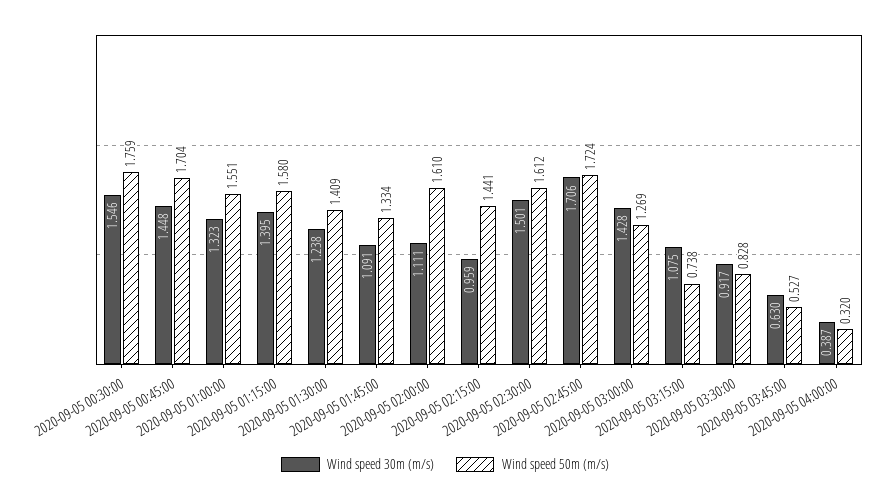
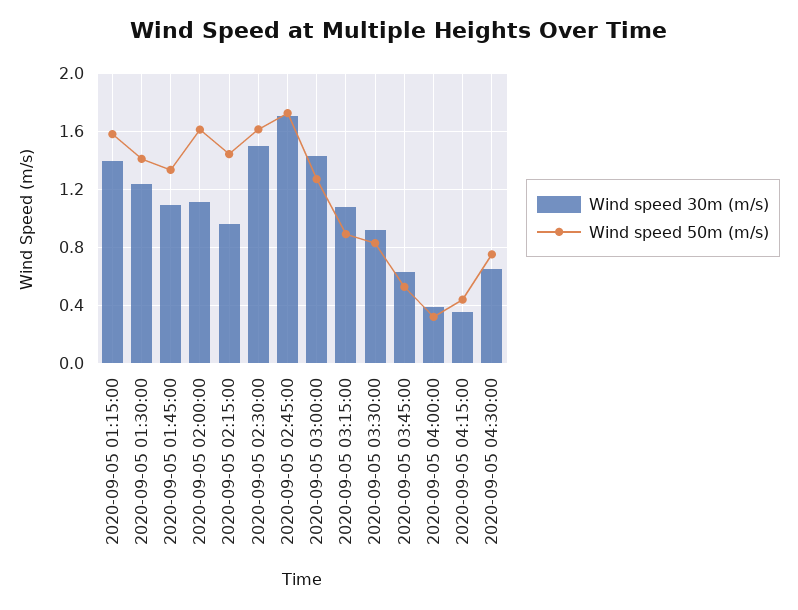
Wind speed 30m (m/s), 2020-09-05 00:30:00: 1.546 -> none
Wind speed 50m (m/s), 2020-09-05 00:30:00: 1.759 -> none
Wind speed 30m (m/s), 2020-09-05 00:45:00: 1.448 -> none
Wind speed 50m (m/s), 2020-09-05 00:45:00: 1.704 -> none
Wind speed 30m (m/s), 2020-09-05 01:00:00: 1.323 -> none
Wind speed 50m (m/s), 2020-09-05 01:00:00: 1.551 -> none
Wind speed 50m (m/s), 2020-09-05 03:15:00: 0.738 -> 0.9
Wind speed 30m (m/s), 2020-09-05 04:15:00: none -> 0.35
Wind speed 50m (m/s), 2020-09-05 04:15:00: none -> 0.45
Wind speed 30m (m/s), 2020-09-05 04:30:00: none -> 0.65
Wind speed 50m (m/s), 2020-09-05 04:30:00: none -> 0.75

